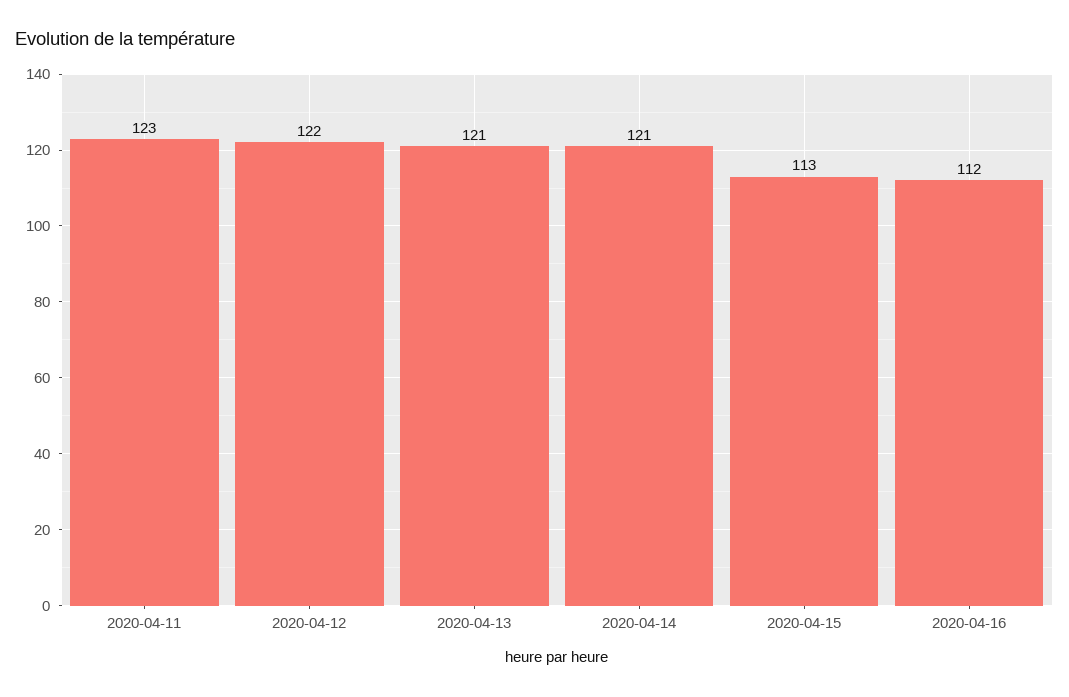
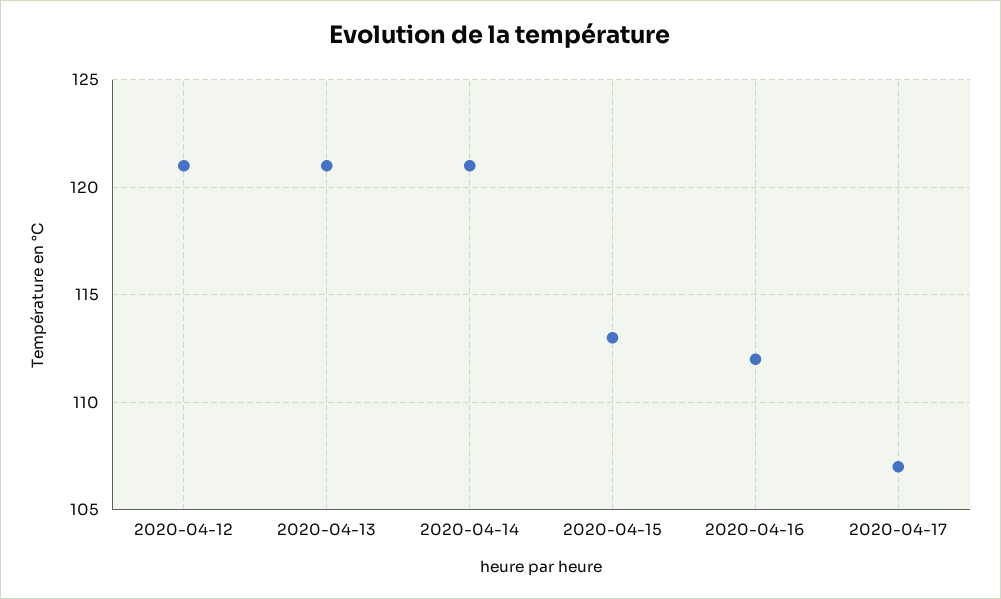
2020-04-11: 123 -> none
2020-04-12: 122 -> 121
2020-04-17: none -> 107

